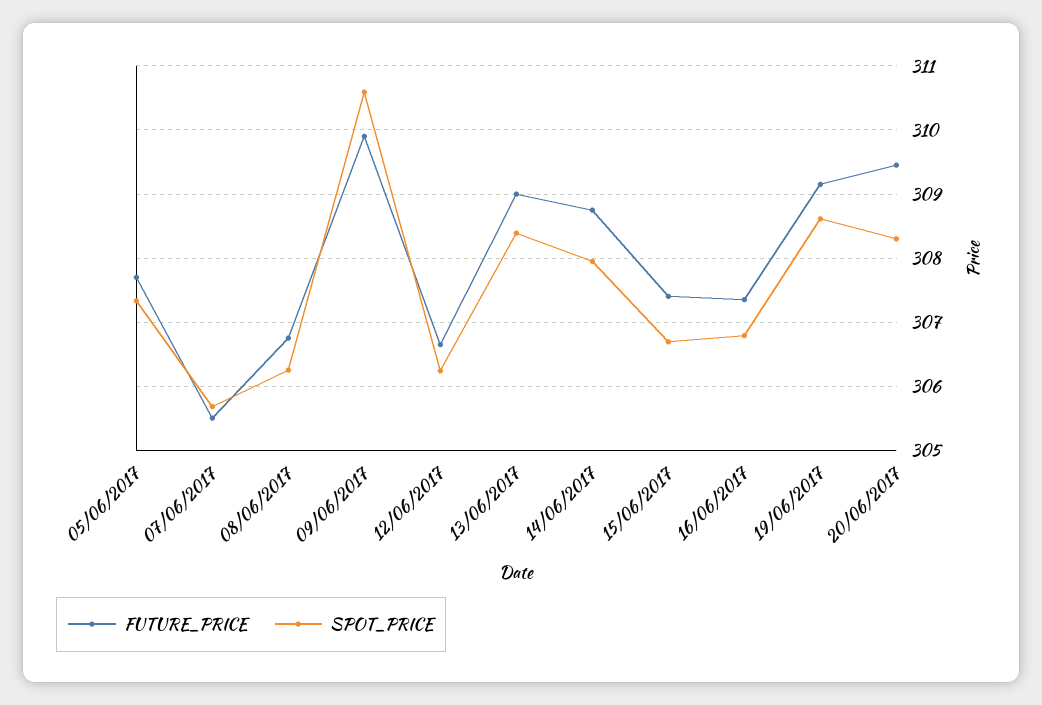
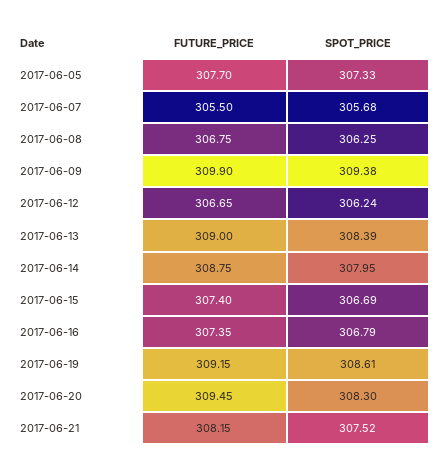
SPOT_PRICE, 09/06/2017: 310.6 -> 309.38
FUTURE_PRICE, 2017-06-21: none -> 308.15
SPOT_PRICE, 2017-06-21: none -> 307.52

